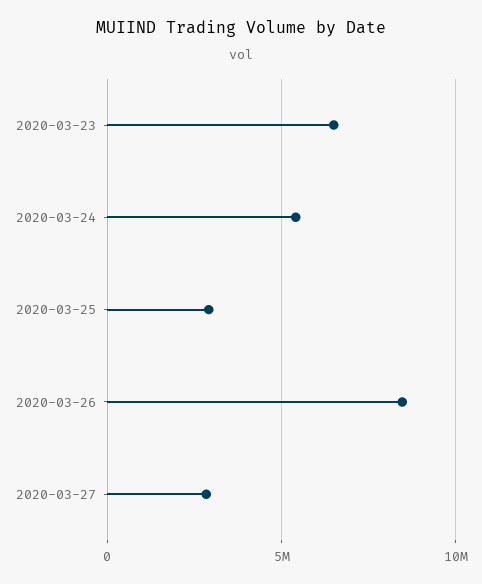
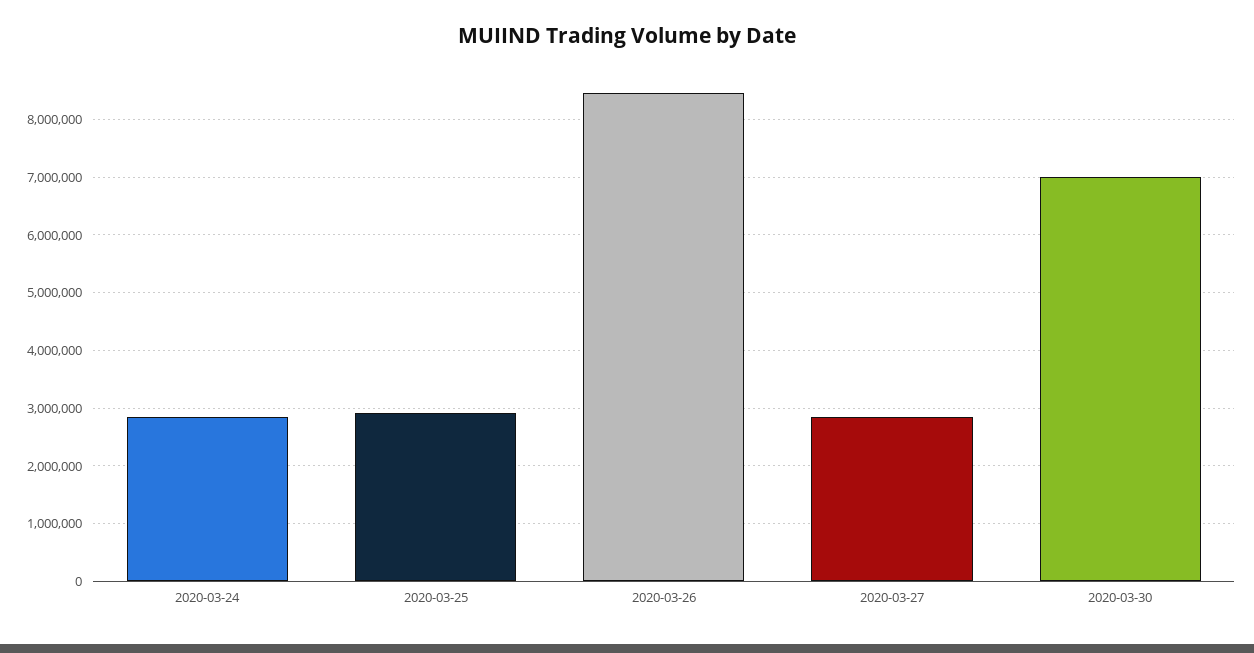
2020-03-23: 6500000 -> none
2020-03-24: 5500000 -> 2800000
2020-03-30: none -> 7000000

